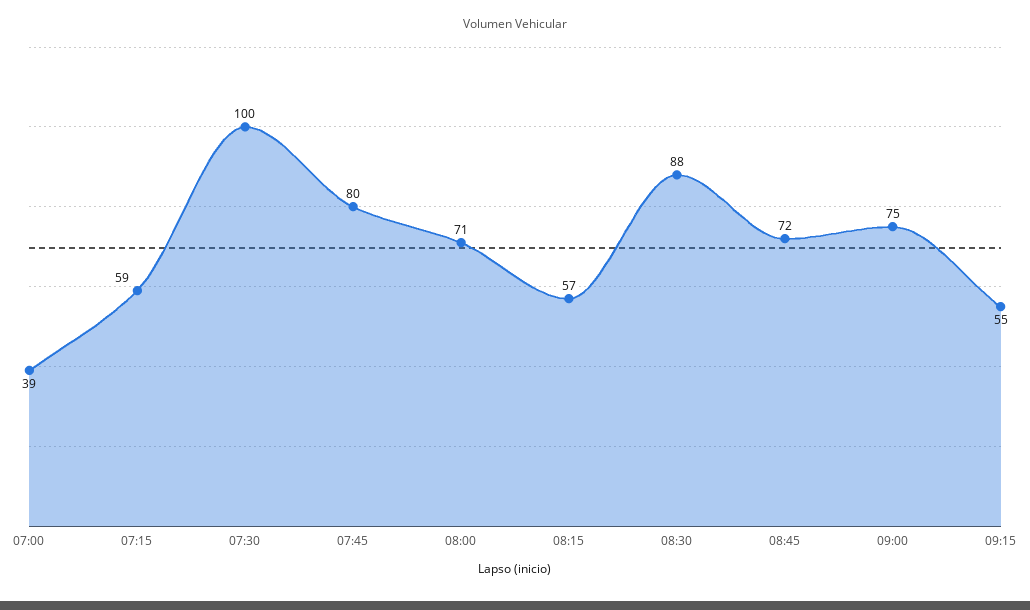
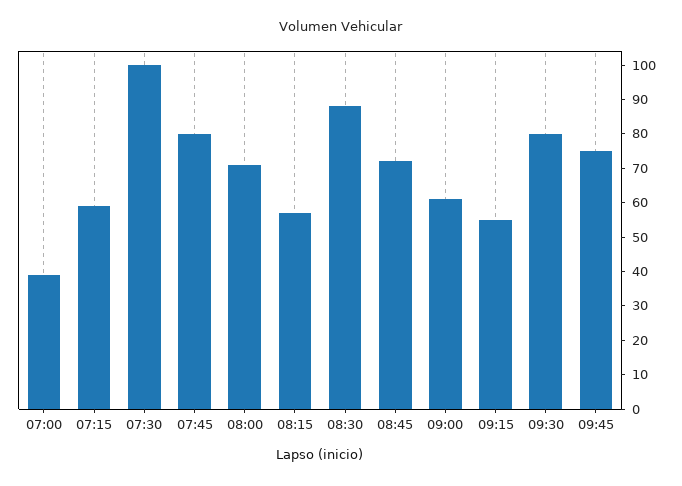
09:00: 75 -> 60
09:30: none -> 80
09:45: none -> 75

